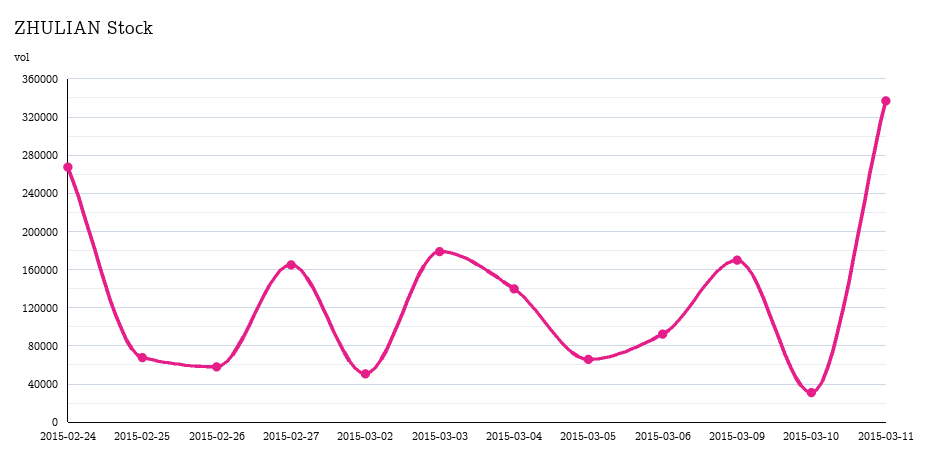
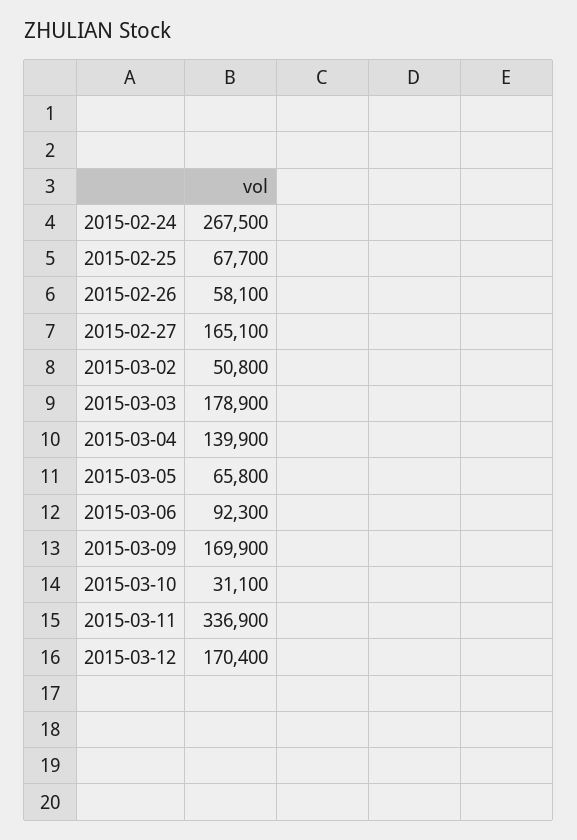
2015-03-12: none -> 170400

